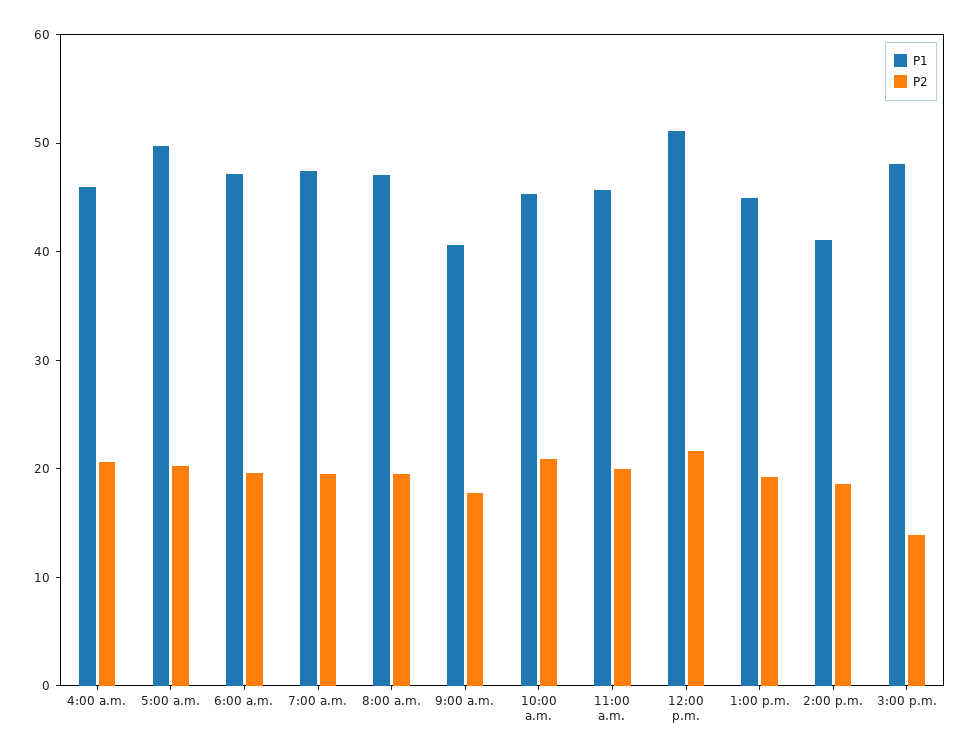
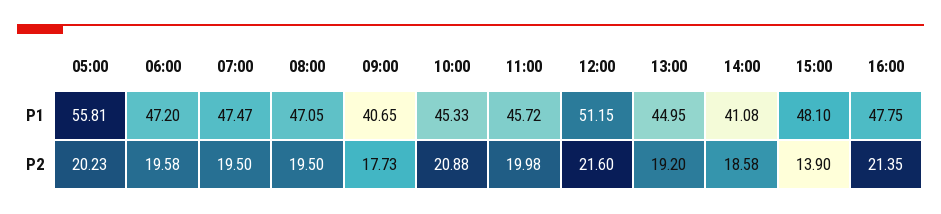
P1, 4:00 a.m.: 46 -> none
P2, 4:00 a.m.: 20 -> none
P1, 5:00 a.m.: 50 -> 55.81
P1, 16:00: none -> 47.75
P2, 16:00: none -> 21.35

